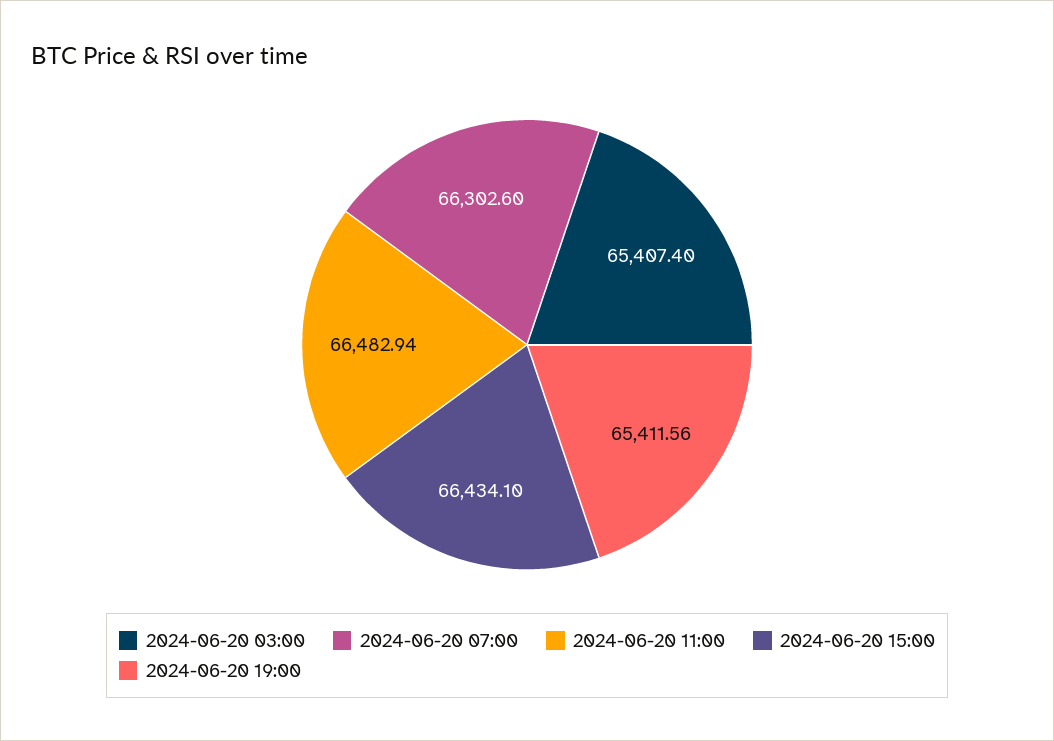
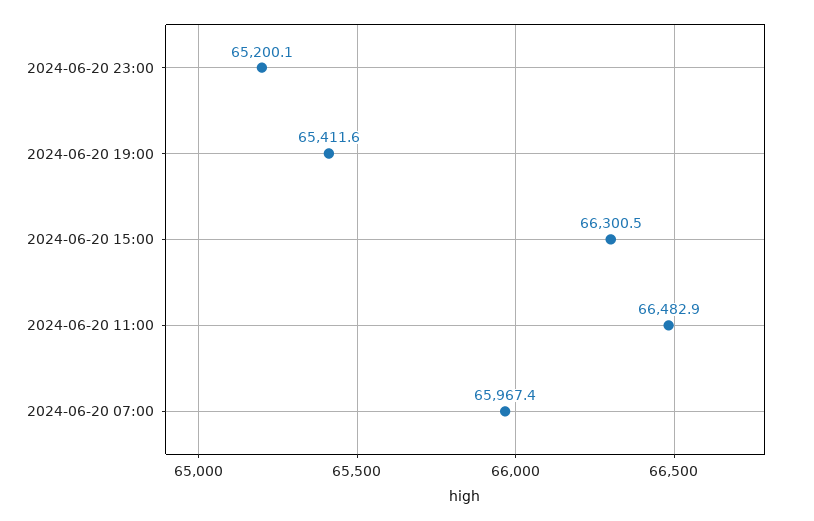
2024-06-20 03:00: 65407.4 -> none
2024-06-20 07:00: 66302.6 -> 65967.4
2024-06-20 15:00: 66434.1 -> 66300.5
2024-06-20 23:00: none -> 65200.1

